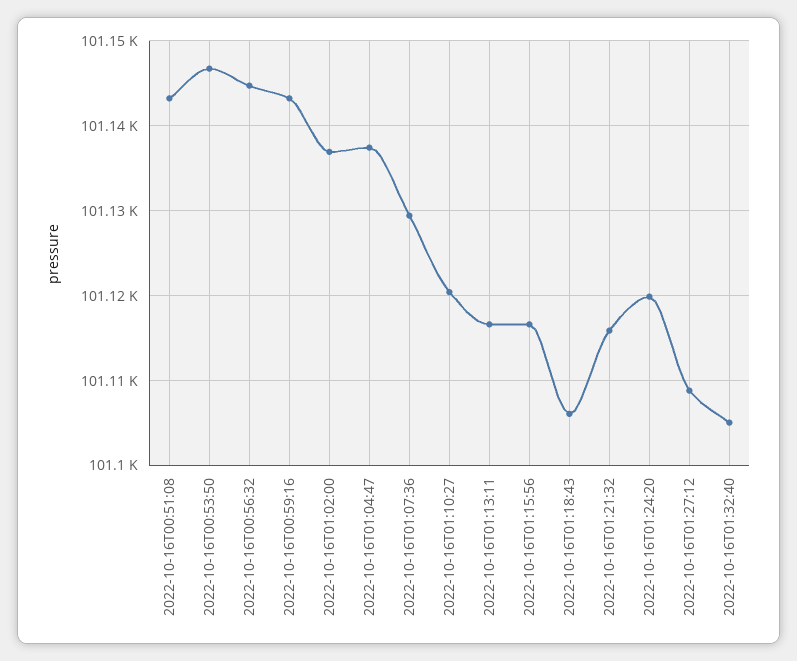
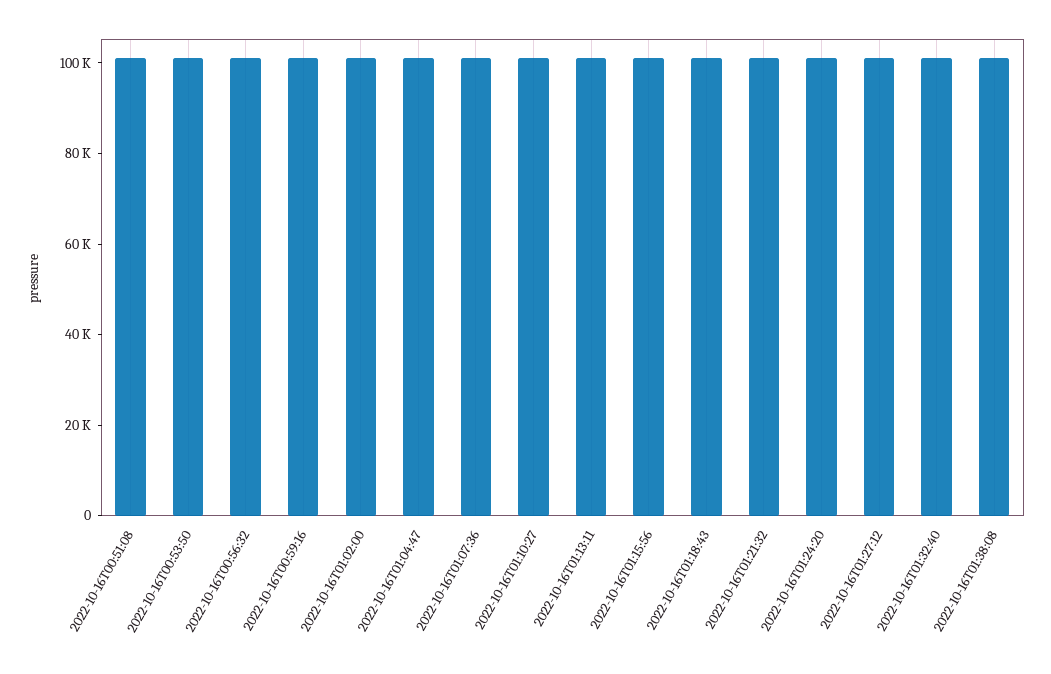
2022-10-16T01:38:08: none -> 100000

